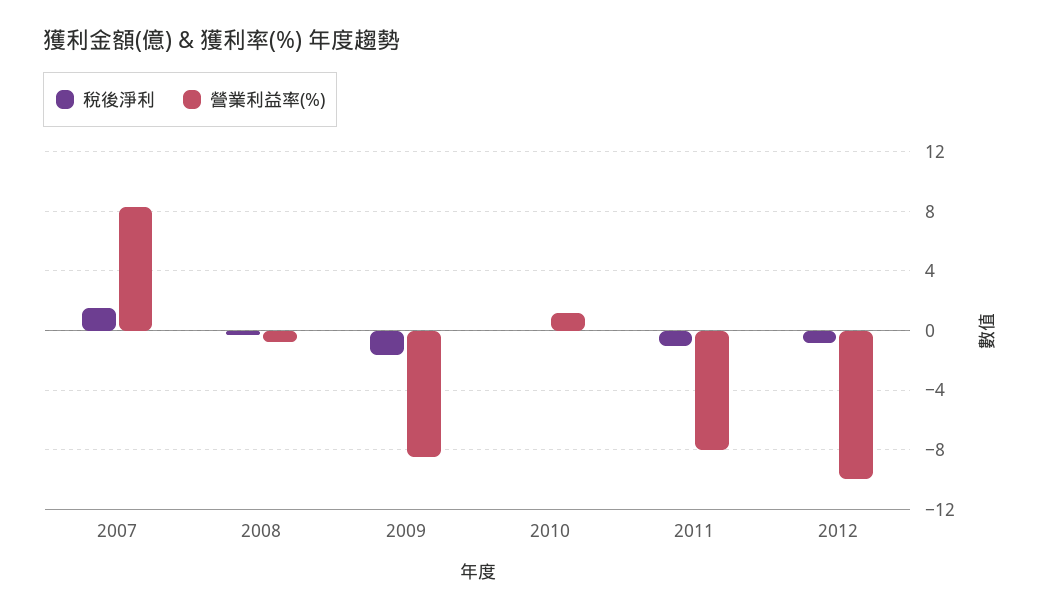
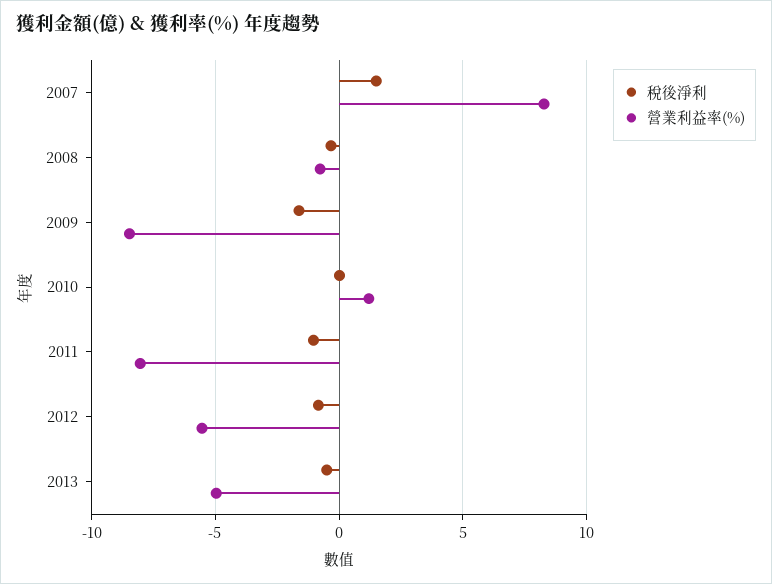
營業利益率(%), 2012: -10 -> -5.5
稅後淨利, 2013: none -> -0.5
營業利益率(%), 2013: none -> -5

